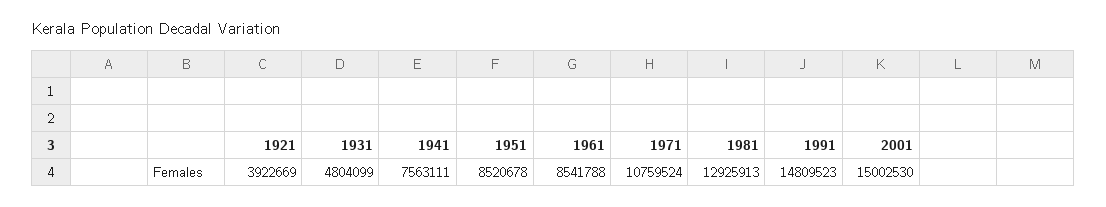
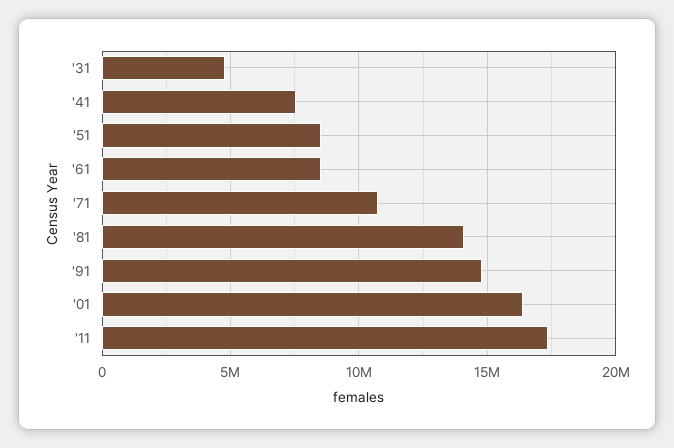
1921: 3922669 -> none
1981: 12925913 -> 14000000
2001: 15002530 -> 16500000
'11: none -> 17500000

